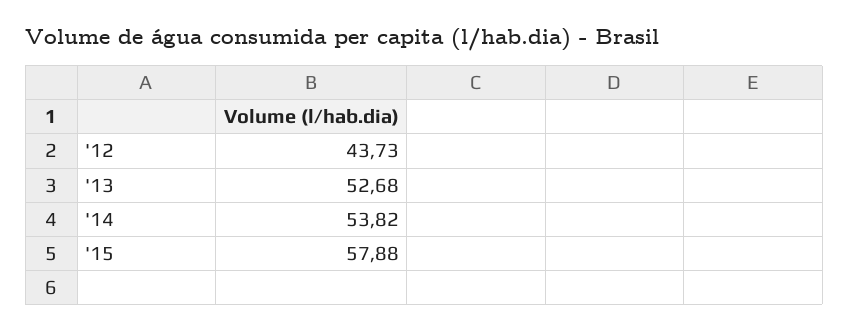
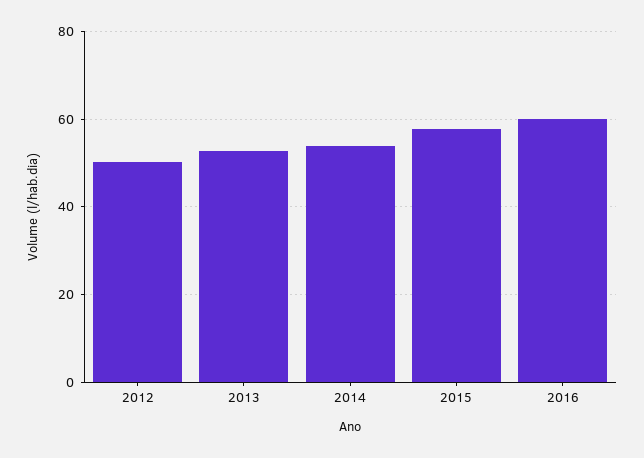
'12: 43.73 -> 50
2016: none -> 60

